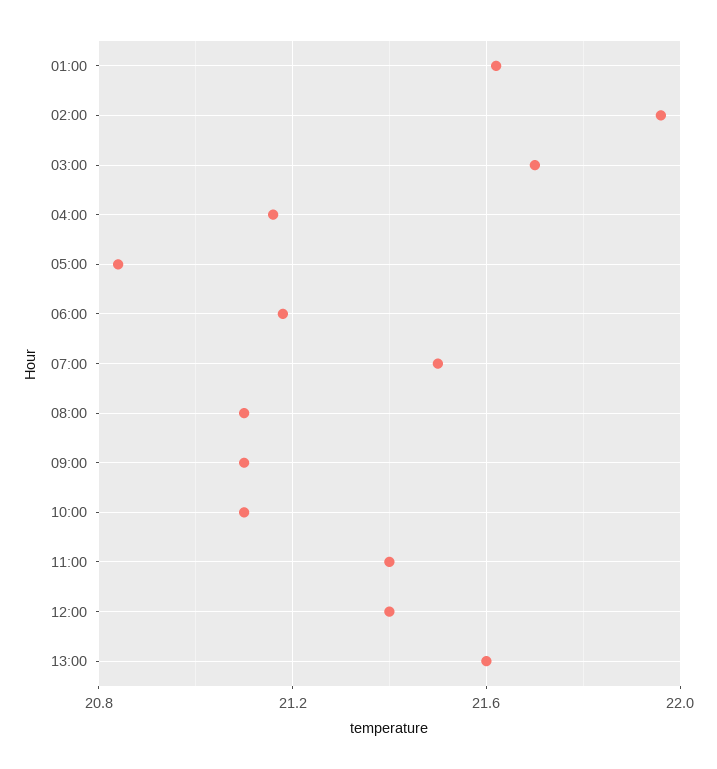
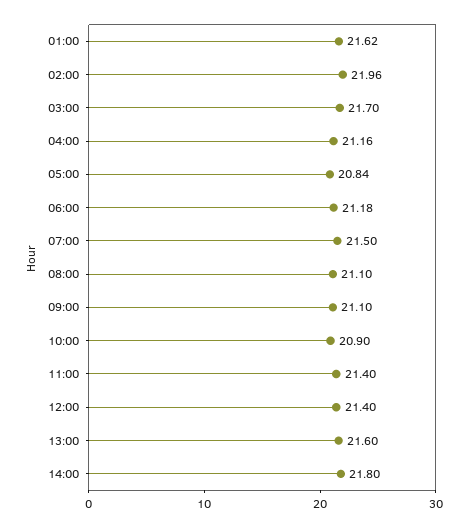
10:00: 21.1 -> 20.9
14:00: none -> 21.8

